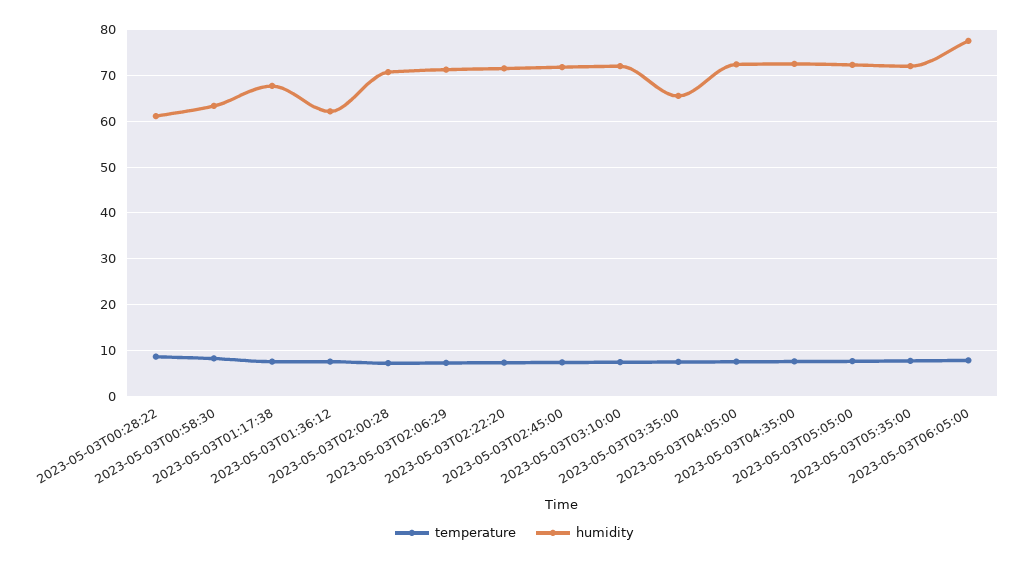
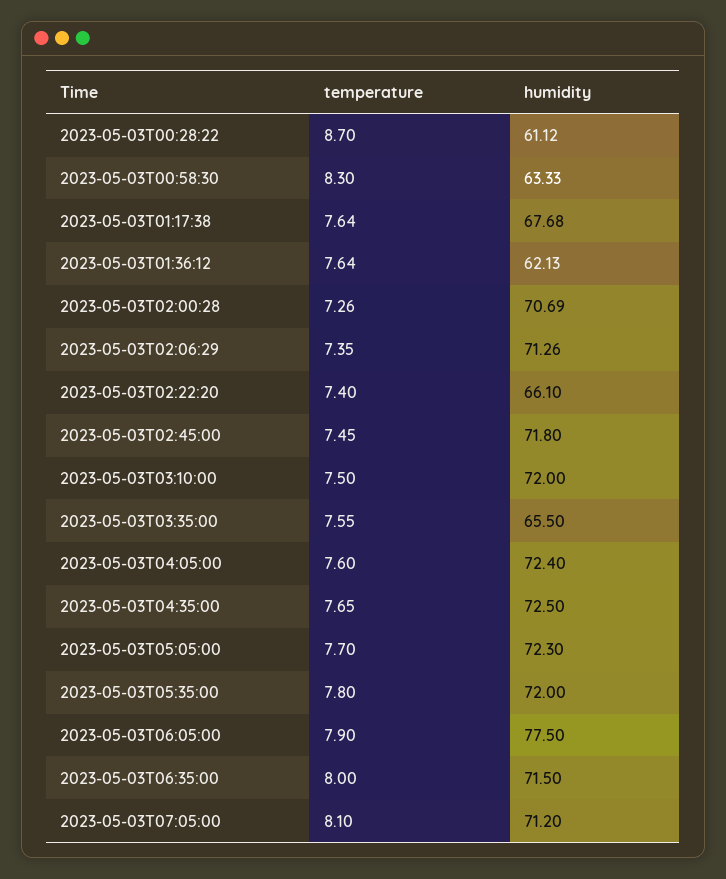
humidity, 2023-05-03T02:22:20: 72 -> 66.1
temperature, 2023-05-03T06:35:00: none -> 8
humidity, 2023-05-03T06:35:00: none -> 71.5
temperature, 2023-05-03T07:05:00: none -> 8.1
humidity, 2023-05-03T07:05:00: none -> 71.2

